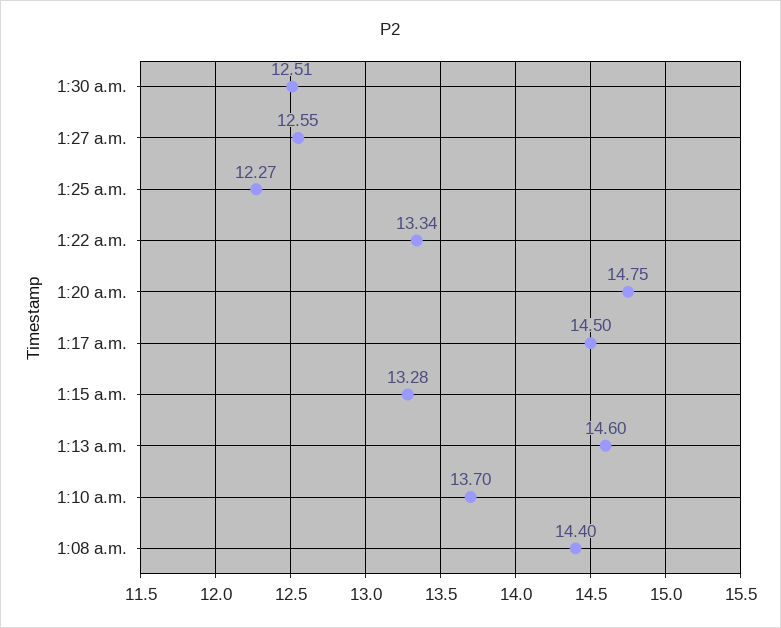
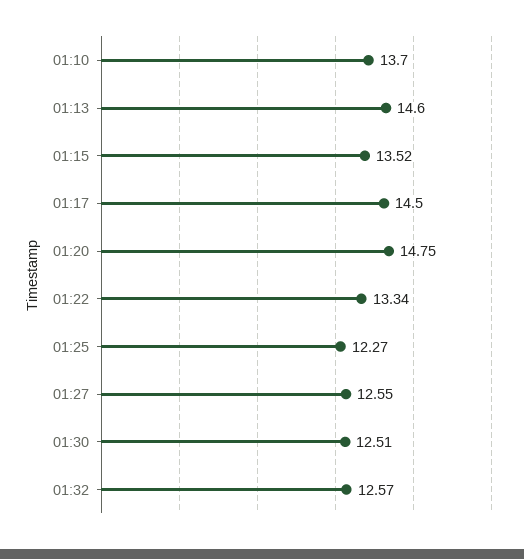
1:15 a.m.: 13.28 -> 13.52
1:08 a.m.: 14.4 -> none
01:32: none -> 12.57

